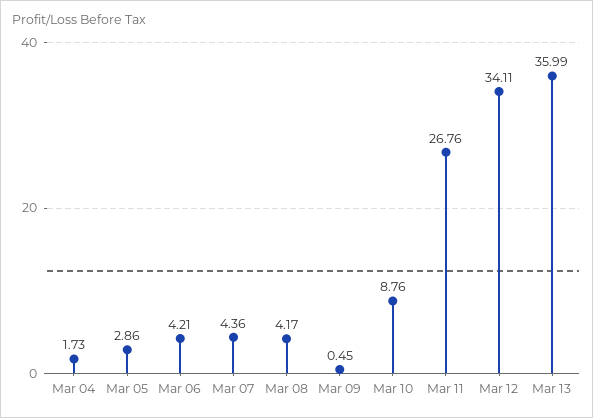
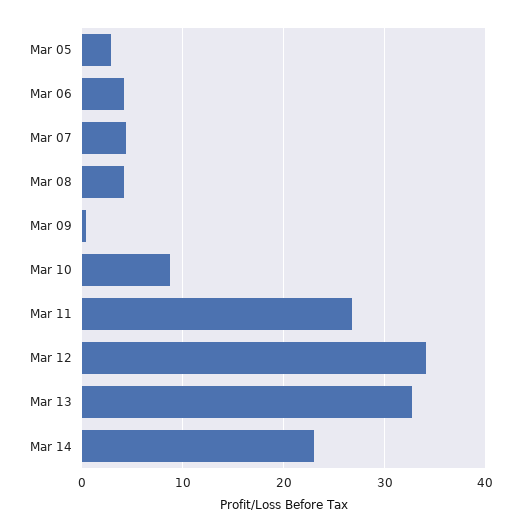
Mar 04: 1.73 -> none
Mar 13: 35.99 -> 33
Mar 14: none -> 23

